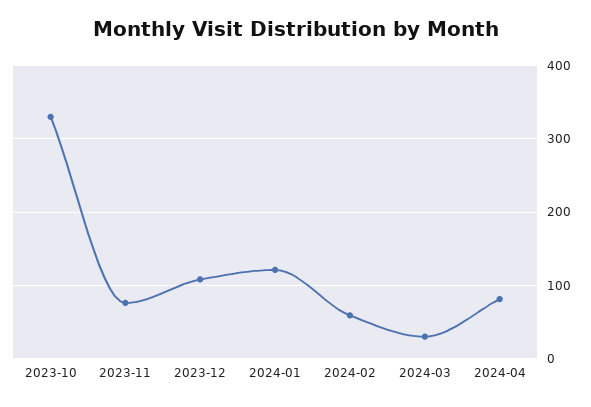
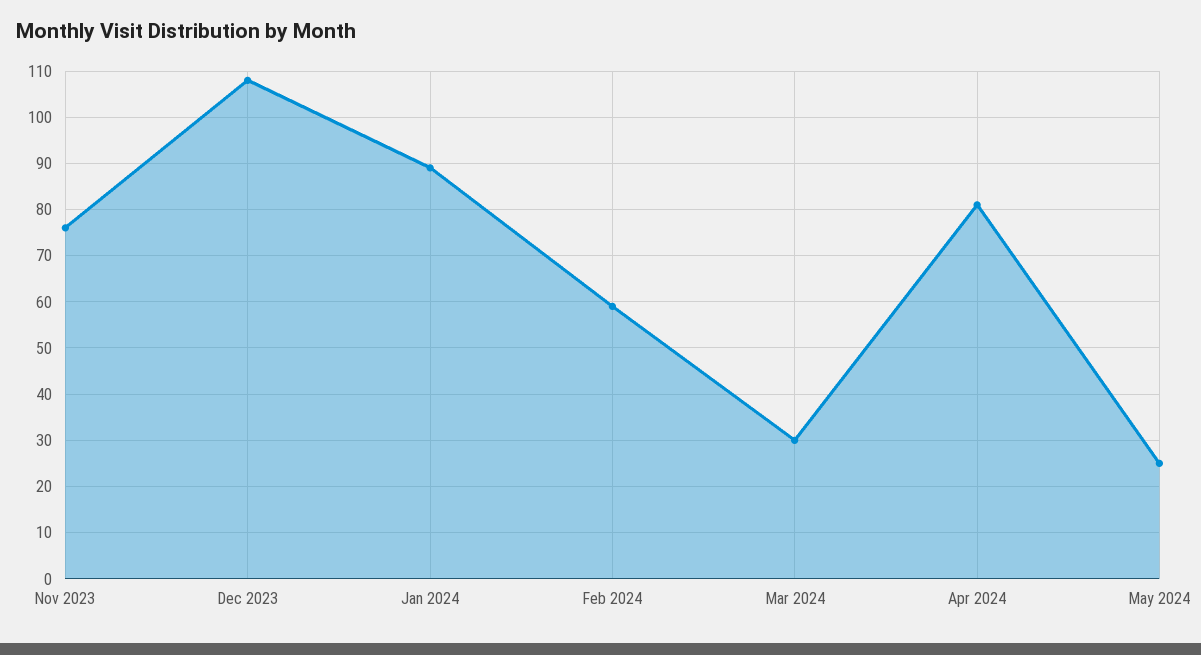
2023-10: 330 -> none
2024-01: 120 -> 90
May 2024: none -> 25

